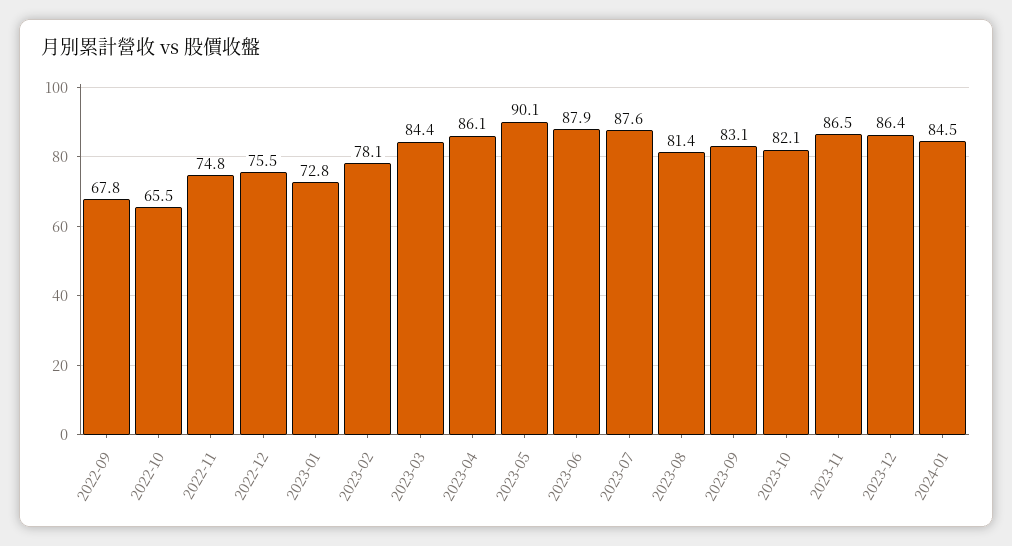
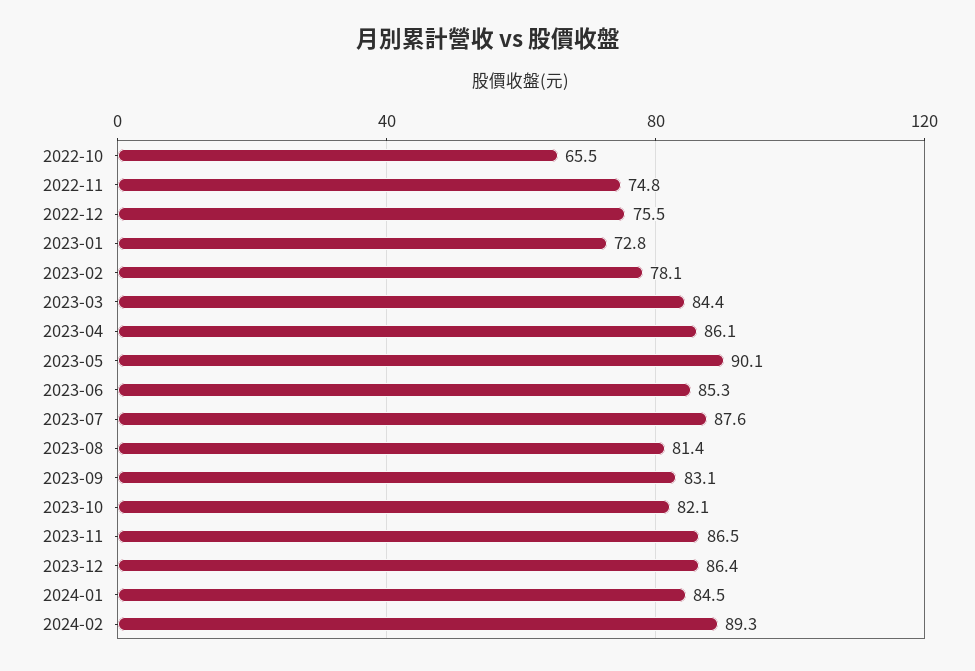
2022-09: 67.8 -> none
2023-06: 87.9 -> 85.3
2024-02: none -> 89.3

